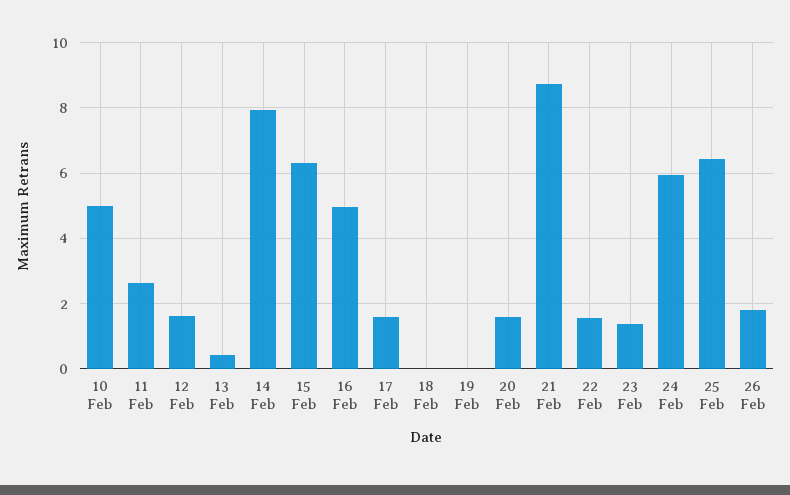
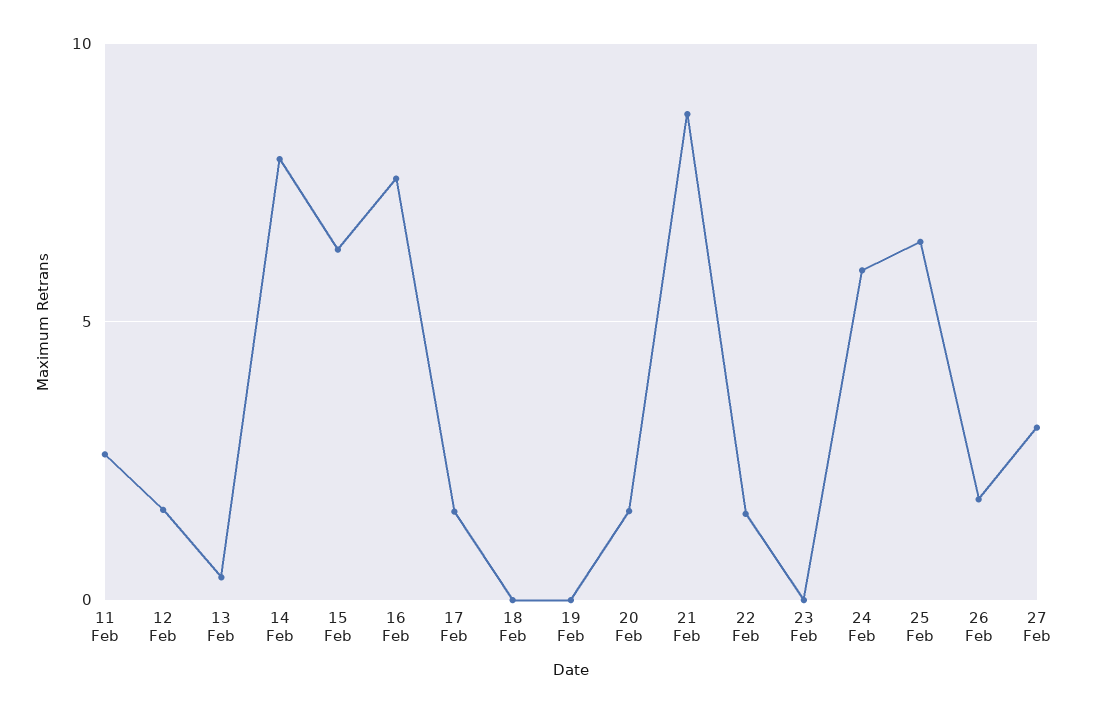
10 Feb: 5 -> none
16 Feb: 5 -> 7.5
23 Feb: 1.4 -> 0
27 Feb: none -> 3

